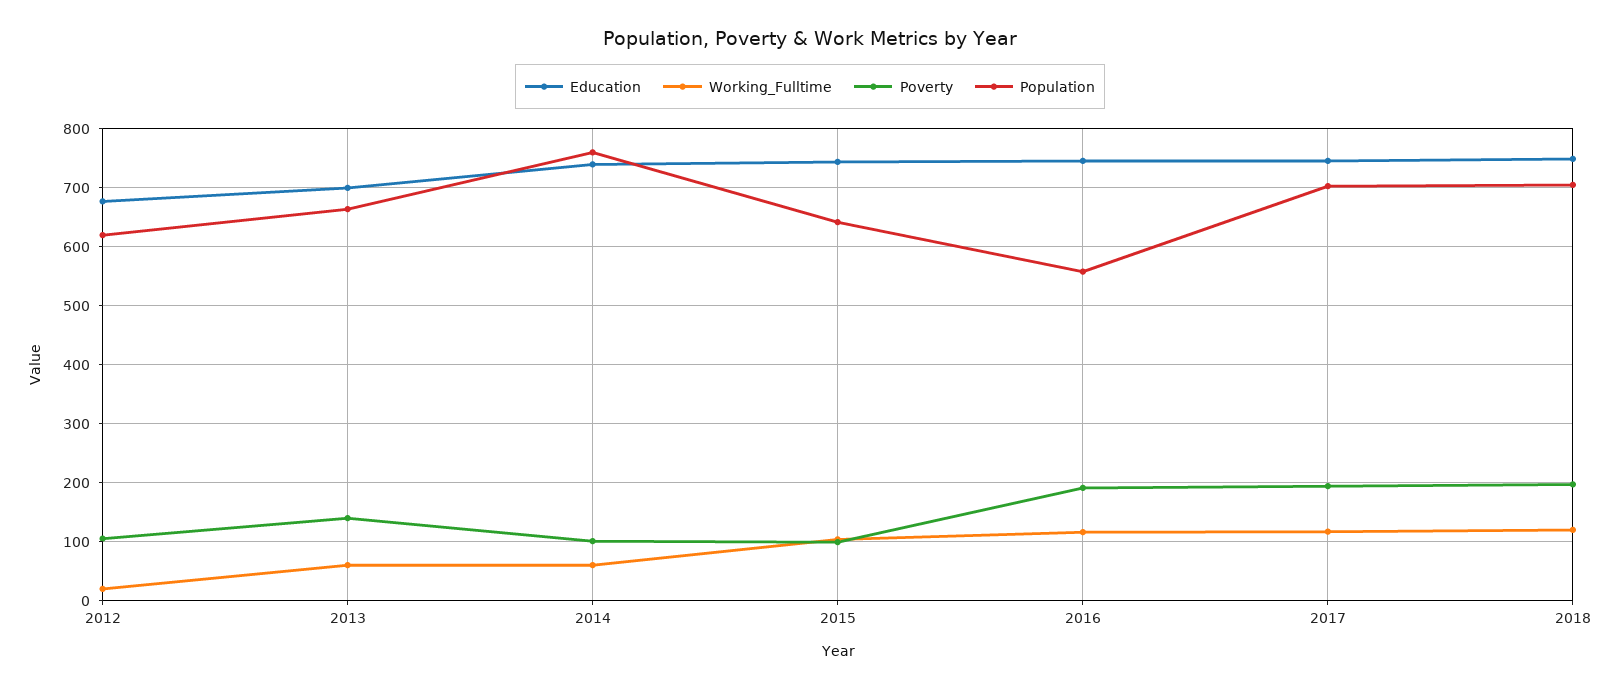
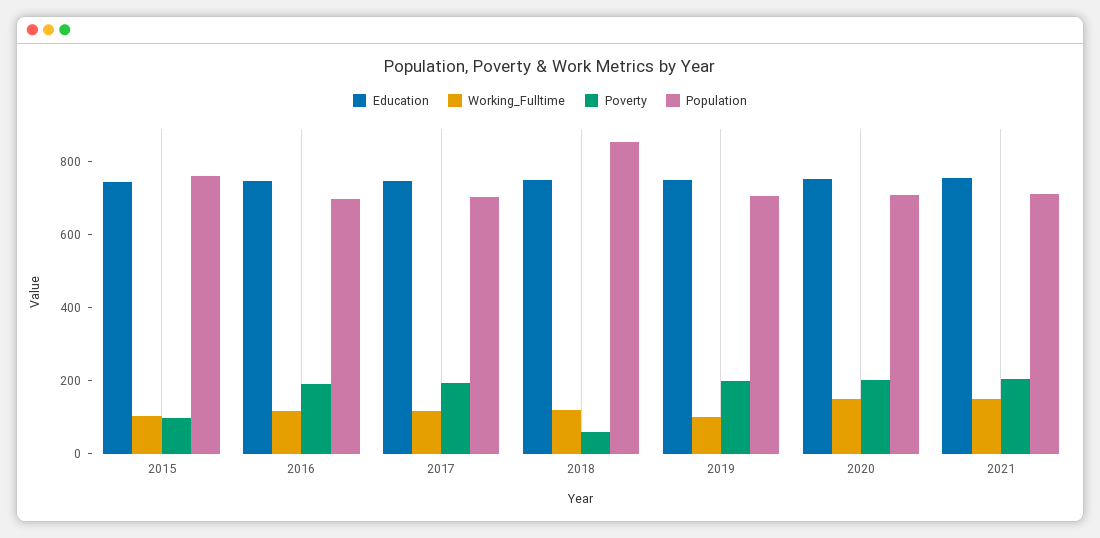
Education, 2012: 680 -> none
Working_Fulltime, 2012: 20 -> none
Poverty, 2012: 100 -> none
Population, 2012: 620 -> none
Education, 2013: 700 -> none
Working_Fulltime, 2013: 60 -> none
Poverty, 2013: 140 -> none
Population, 2013: 660 -> none
Education, 2014: 740 -> none
Working_Fulltime, 2014: 60 -> none
Poverty, 2014: 100 -> none
Population, 2014: 760 -> none
Population, 2015: 640 -> 750
Population, 2016: 560 -> 700
Poverty, 2018: 200 -> 50
Population, 2018: 700 -> 850
Education, 2019: none -> 750
Working_Fulltime, 2019: none -> 100
Poverty, 2019: none -> 200
Population, 2019: none -> 700
Education, 2020: none -> 750
Working_Fulltime, 2020: none -> 150
Poverty, 2020: none -> 200
Population, 2020: none -> 700
Education, 2021: none -> 750
Working_Fulltime, 2021: none -> 150
Poverty, 2021: none -> 200
Population, 2021: none -> 700

